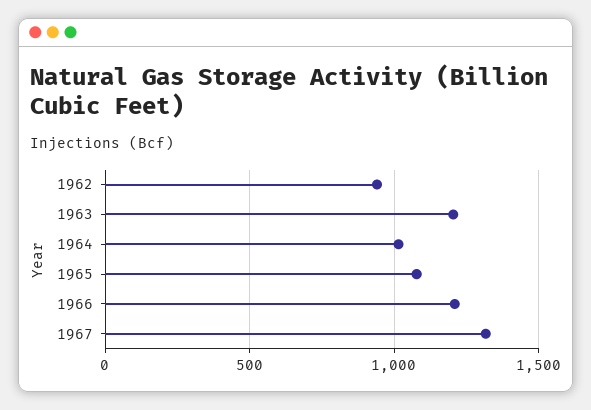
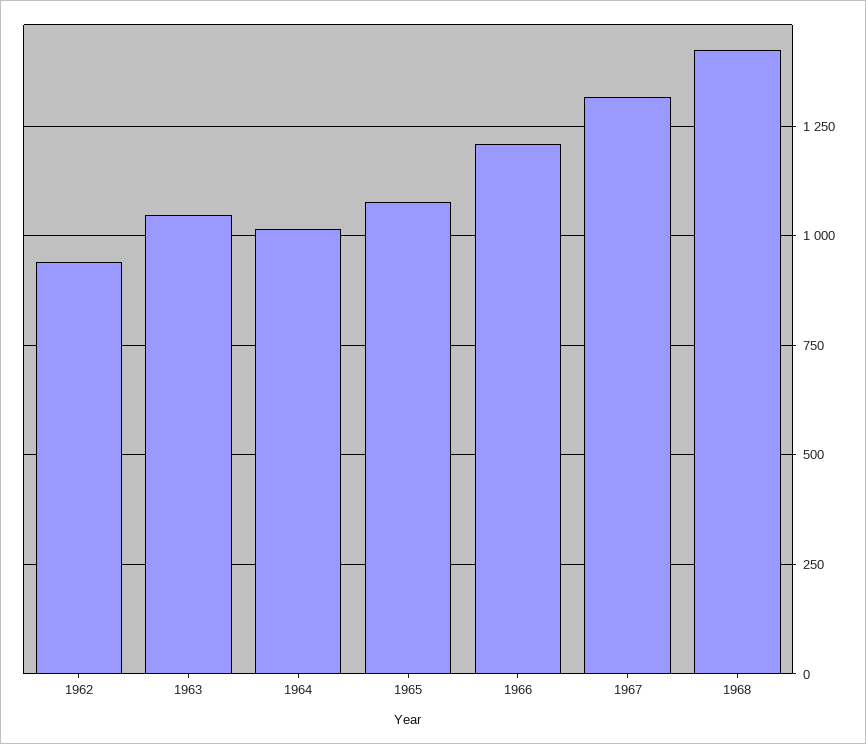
1963: 1200 -> 1050
1968: none -> 1425

